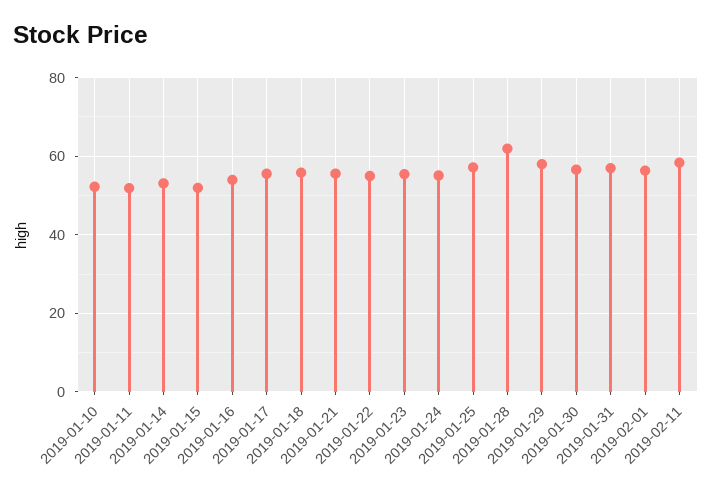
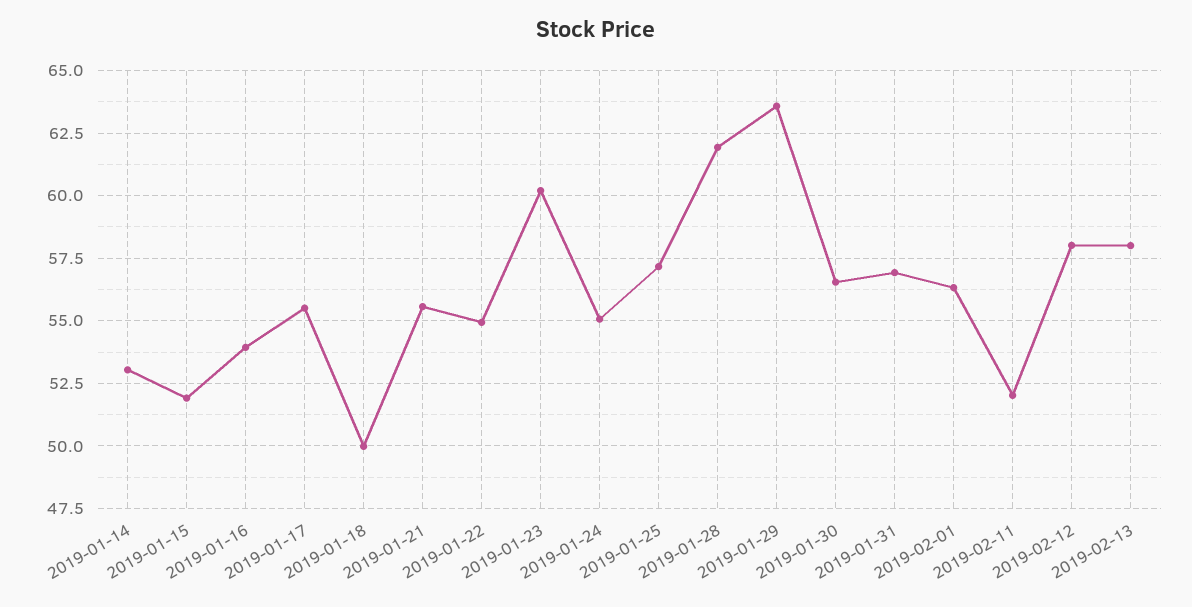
2019-01-10: 52 -> none
2019-01-11: 52 -> none
2019-01-18: 56 -> 50
2019-01-23: 56 -> 60.25
2019-01-29: 58 -> 63.5
2019-02-11: 58 -> 52
2019-02-12: none -> 58
2019-02-13: none -> 58

